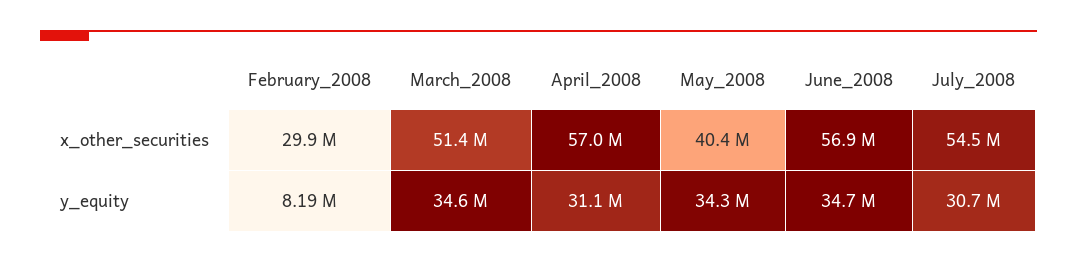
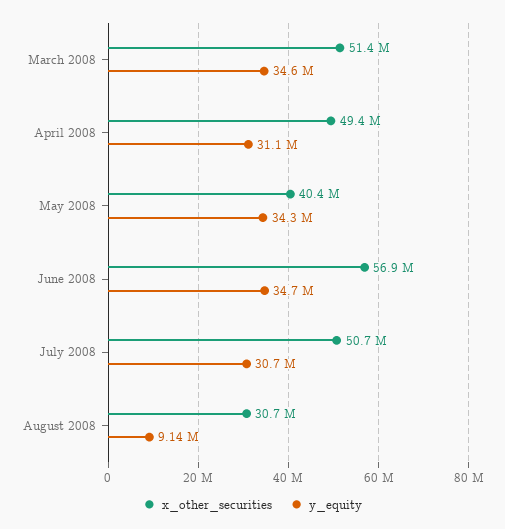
x_other_securities, February_2008: 29900000 -> none
x_other_securities, April_2008: 57000000 -> 49400000
x_other_securities, July_2008: 54500000 -> 50700000
y_equity, February_2008: 8190000 -> none
x_other_securities, August 2008: none -> 30700000
y_equity, August 2008: none -> 9140000

